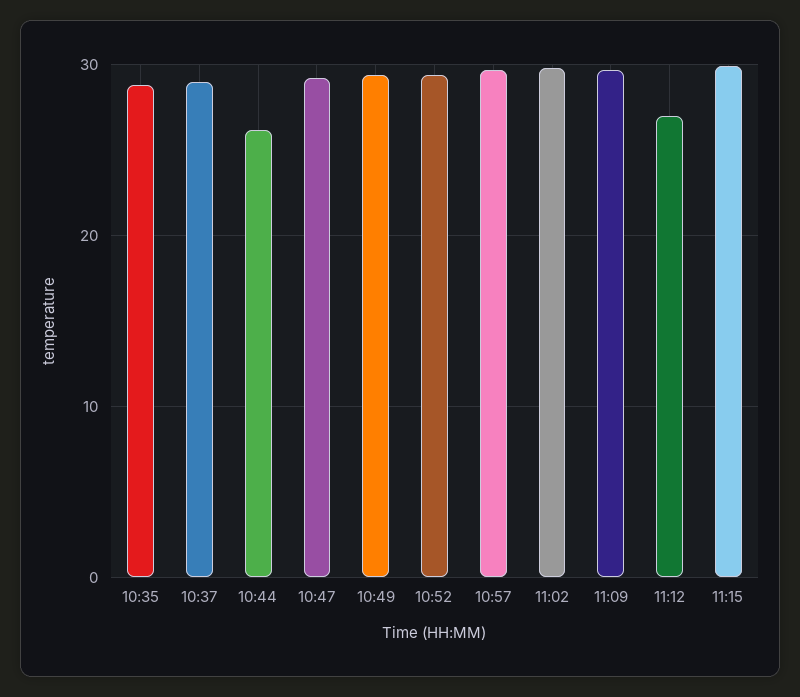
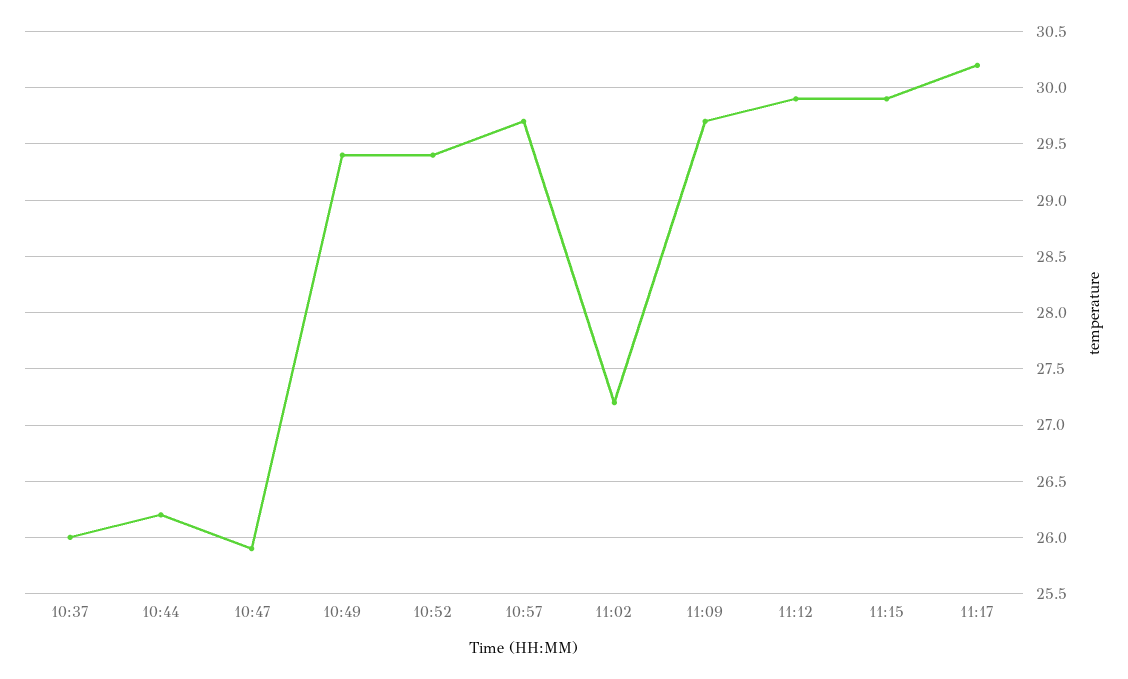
10:35: 29 -> none
10:37: 29 -> 26
10:47: 29 -> 25.9
11:02: 30 -> 27.2
11:12: 27 -> 29.9
11:17: none -> 30.2

